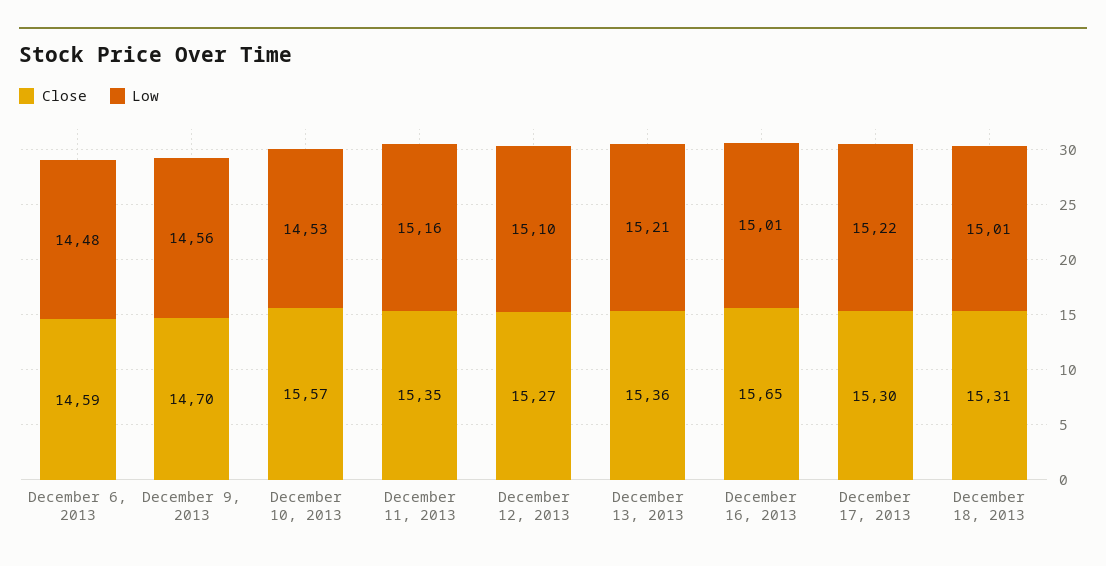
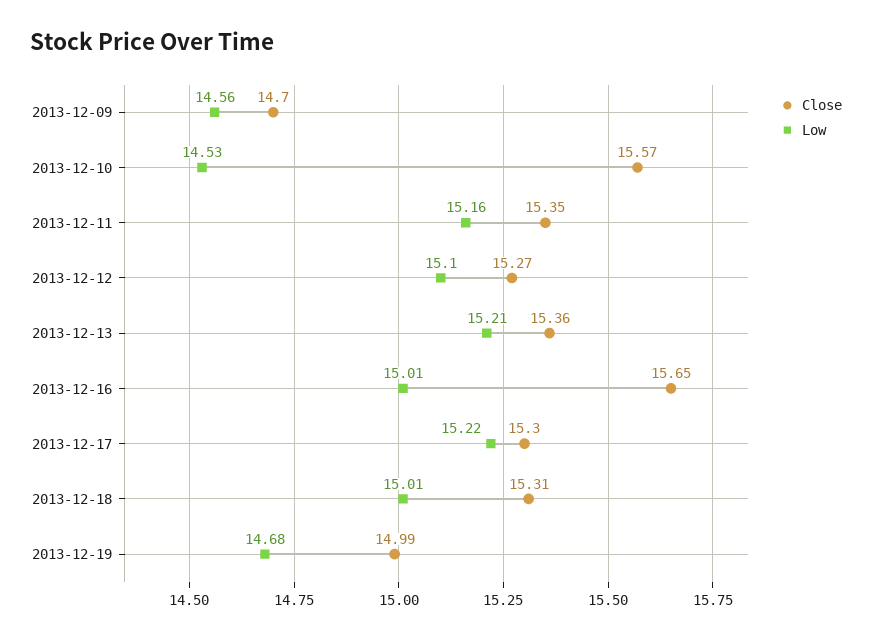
Close, December 6, 2013: 14.59 -> none
Low, December 6, 2013: 14.48 -> none
Close, 2013-12-19: none -> 14.99
Low, 2013-12-19: none -> 14.68

